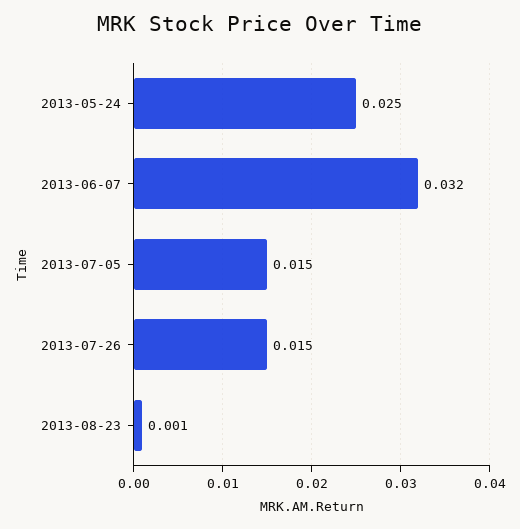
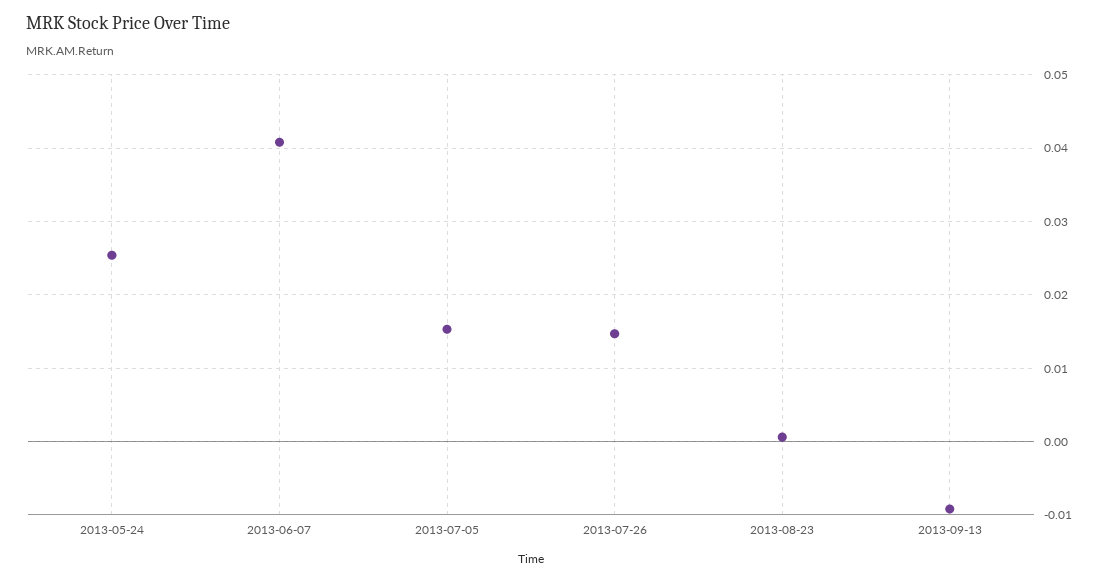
2013-06-07: 0.032 -> 0.041
2013-09-13: none -> -0.009

